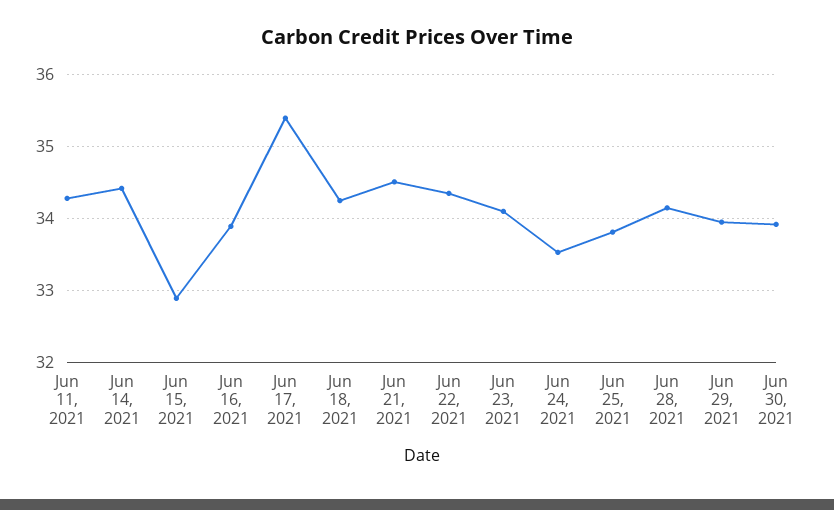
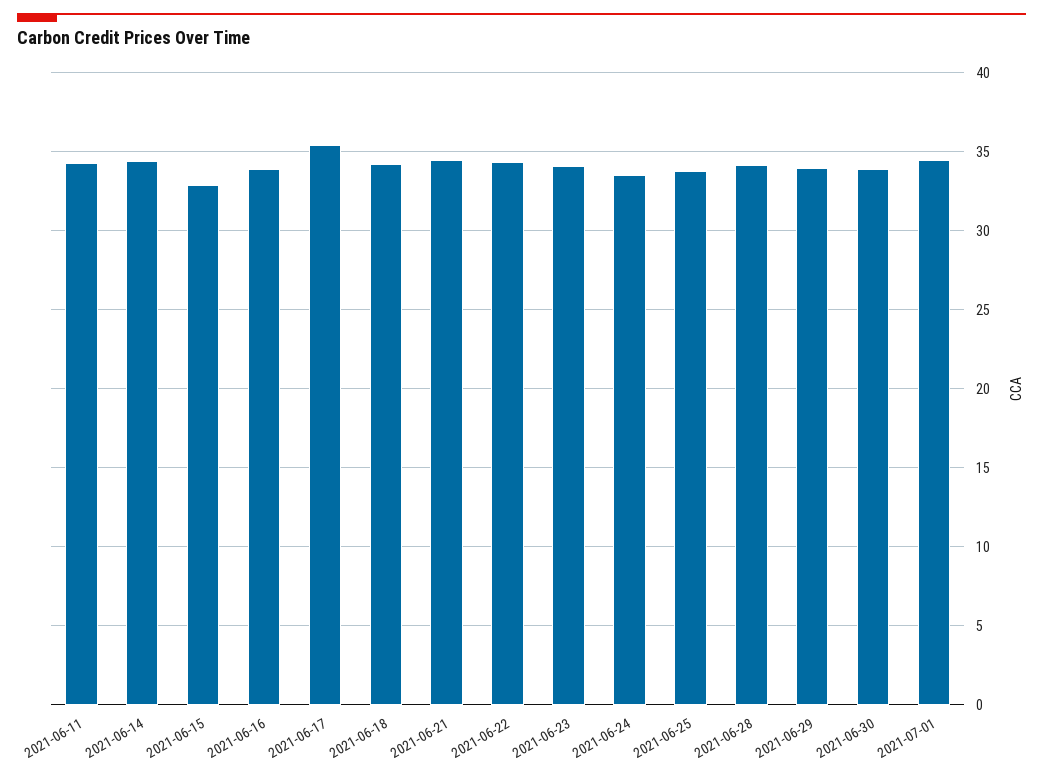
2021-07-01: none -> 34.5

